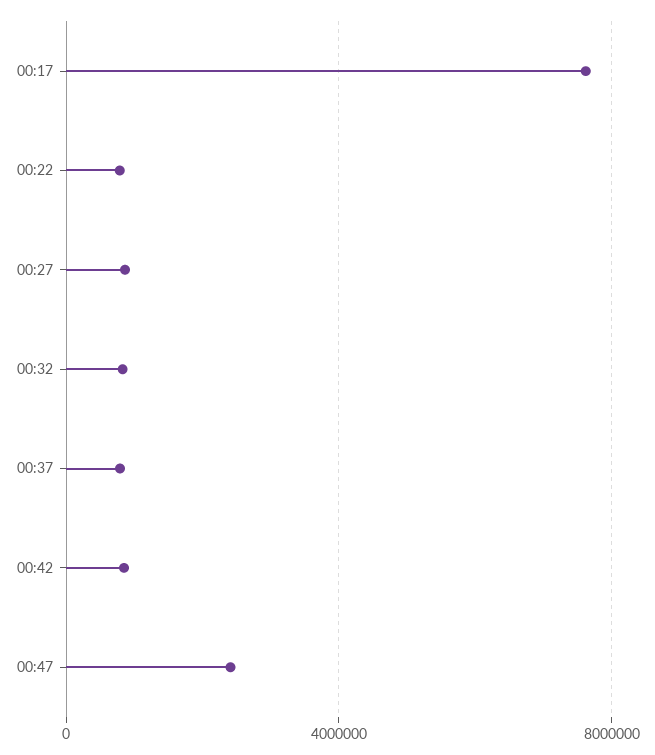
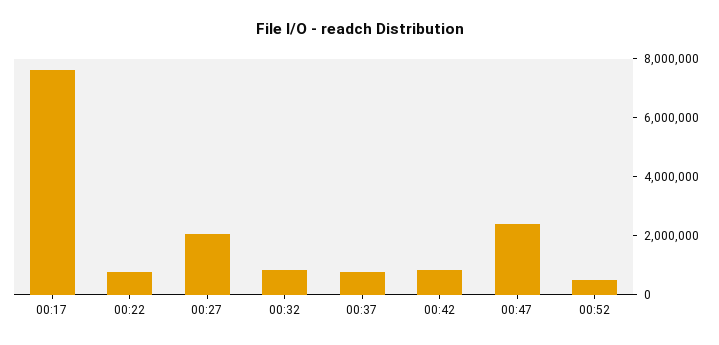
00:27: 1000000 -> 2000000
00:52: none -> 500000

